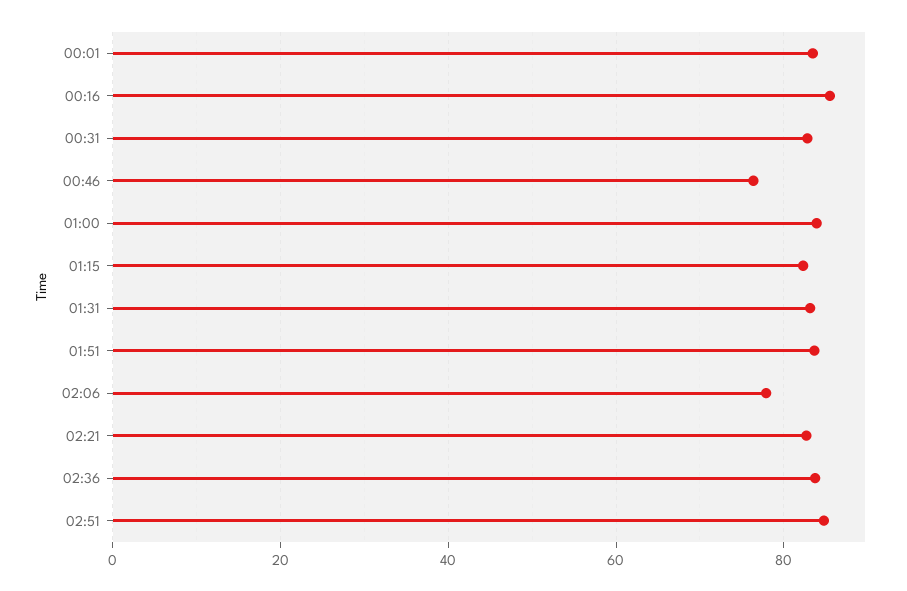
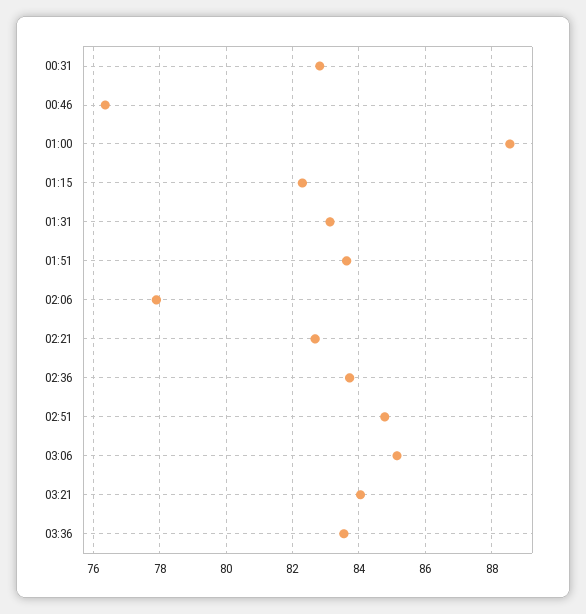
00:01: 84 -> none
00:16: 86 -> none
01:00: 84 -> 88.6
03:06: none -> 85.2
03:21: none -> 84
03:36: none -> 83.6

